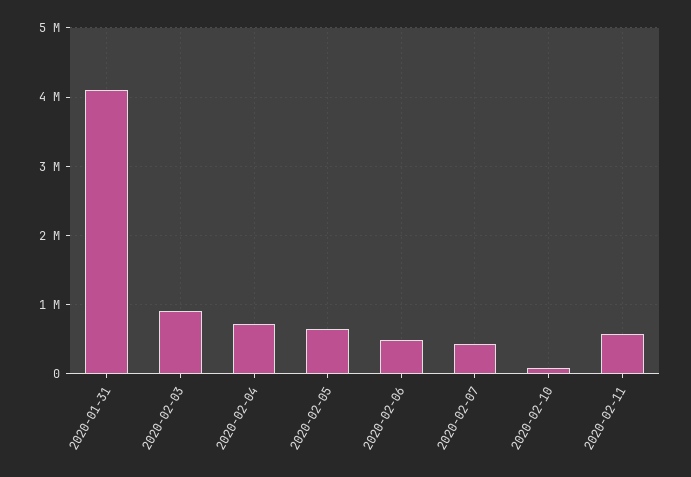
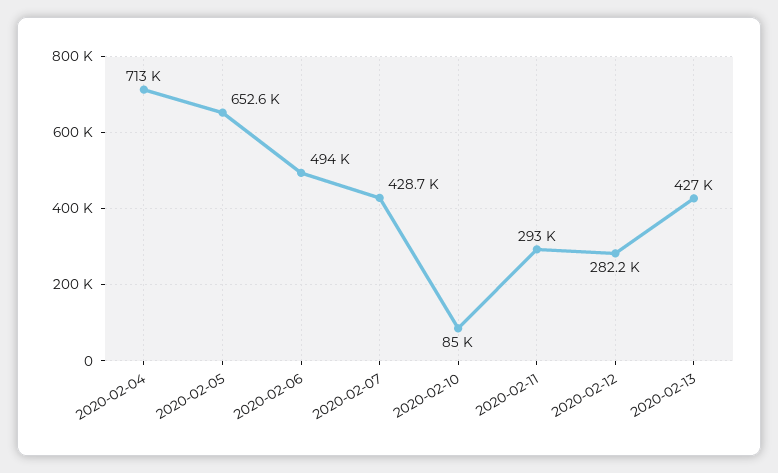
2020-01-31: 4100000 -> none
2020-02-03: 900000 -> none
2020-02-11: 600000 -> 293000
2020-02-12: none -> 282200
2020-02-13: none -> 427000

